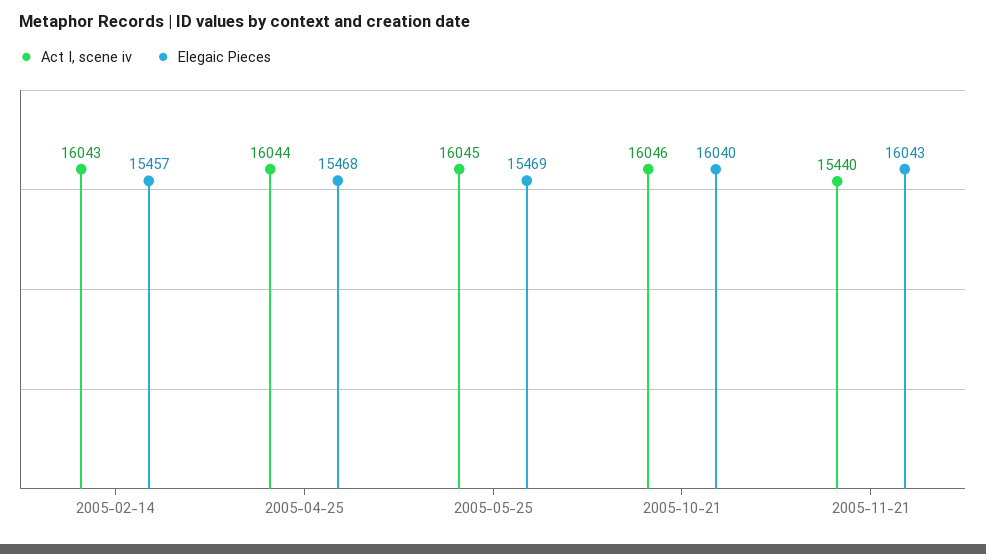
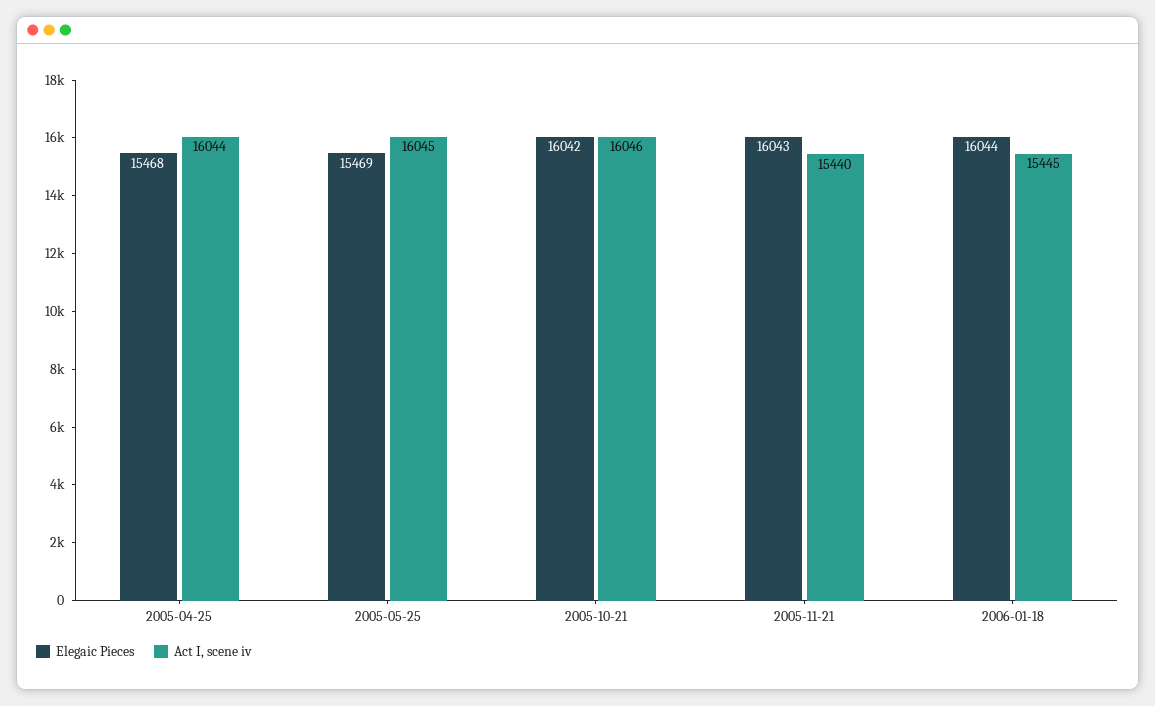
Act I, scene iv, 2005-02-14: 16043 -> none
Elegaic Pieces, 2005-02-14: 15457 -> none
Elegaic Pieces, 2005-10-21: 16040 -> 16042
Elegaic Pieces, 2006-01-18: none -> 16044
Act I, scene iv, 2006-01-18: none -> 15445

